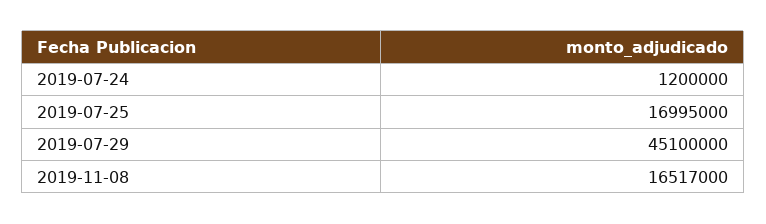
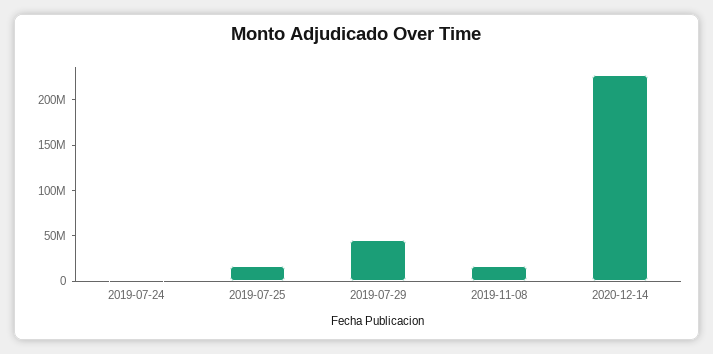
2020-12-14: none -> 230000000

